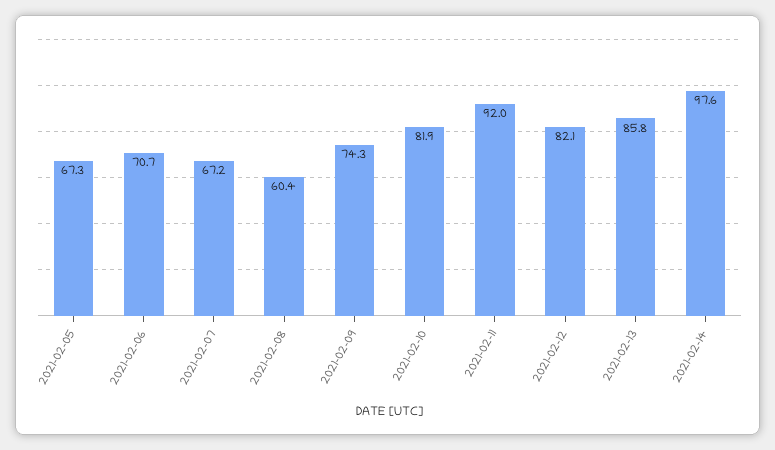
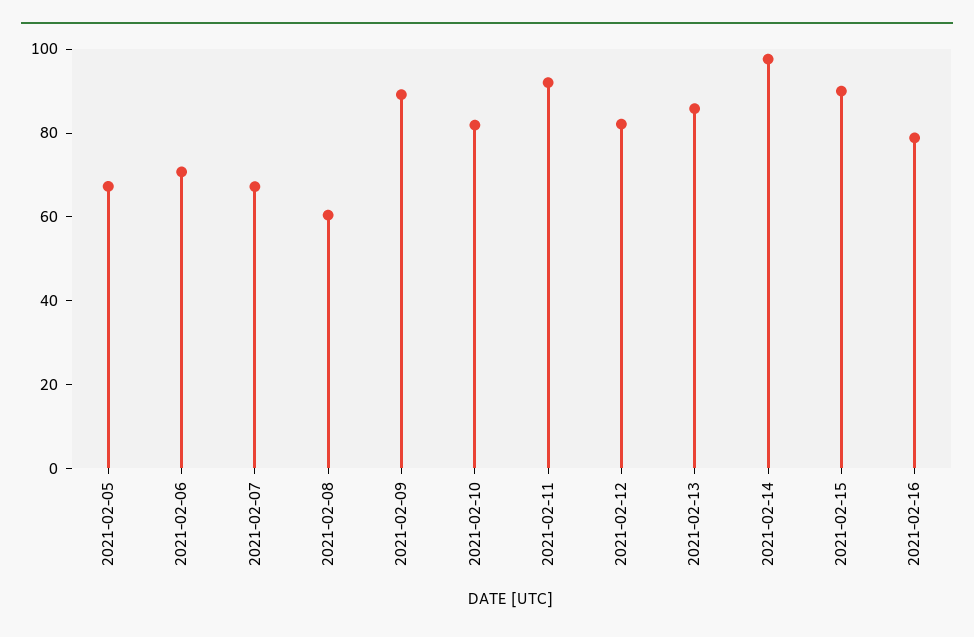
2021-02-09: 74.3 -> 90
2021-02-15: none -> 90
2021-02-16: none -> 80

